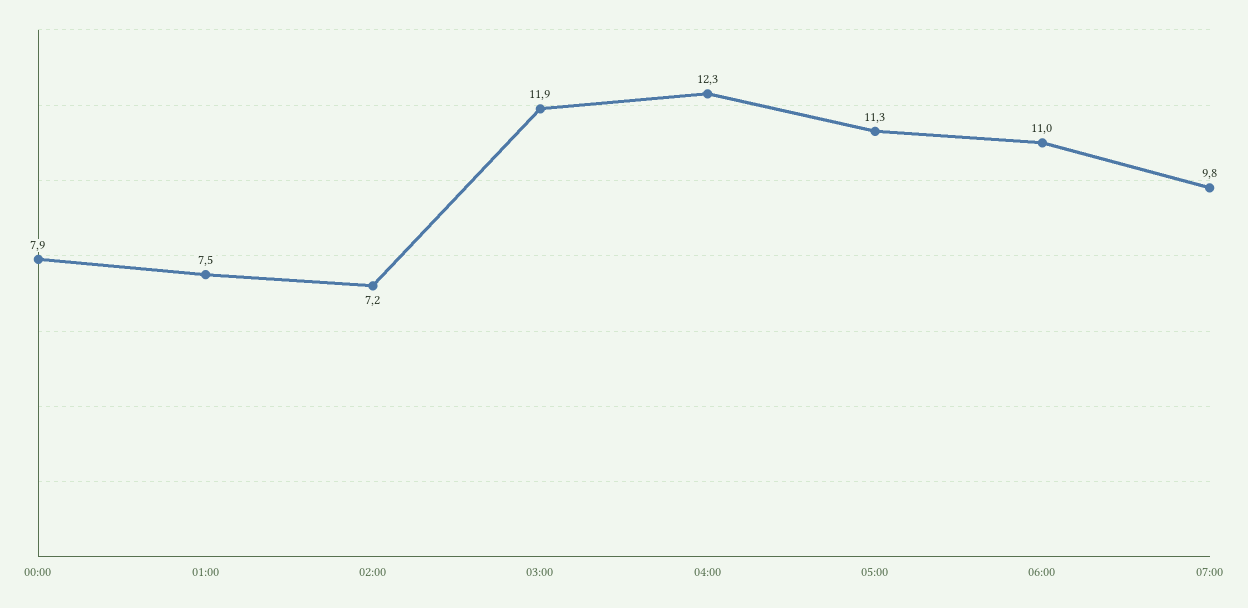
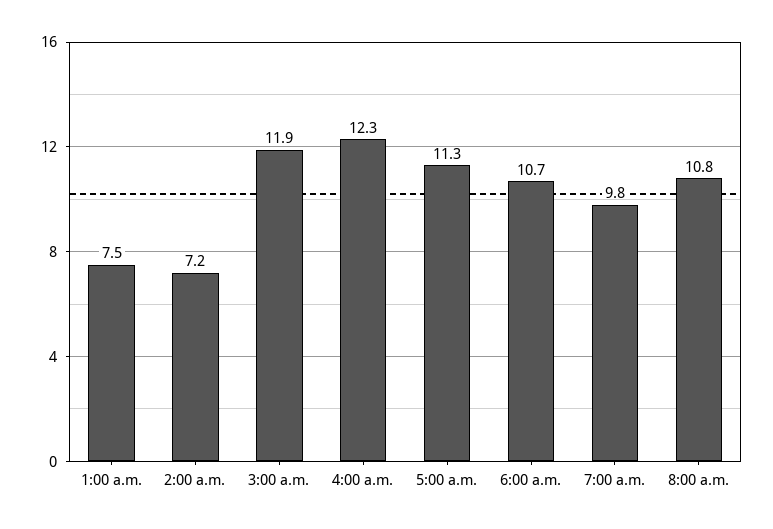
00:00: 7.9 -> none
06:00: 11 -> 10.7
8:00 a.m.: none -> 10.8

